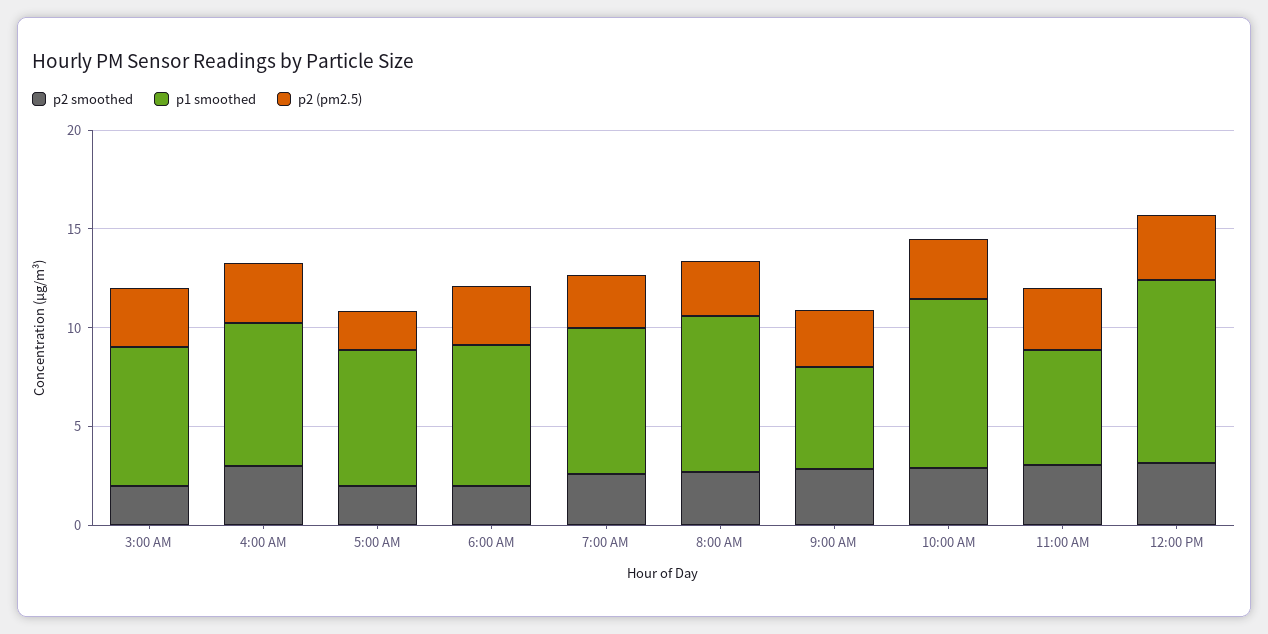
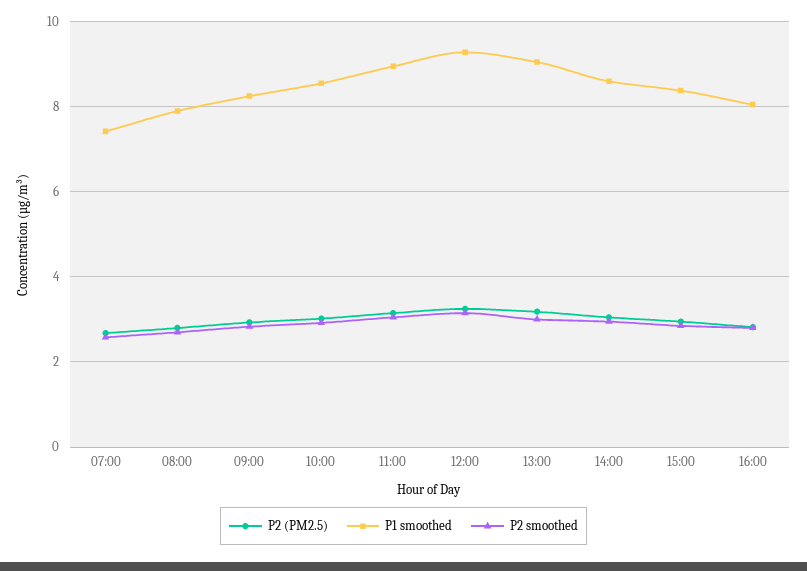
p2 smoothed, 3:00 AM: 2 -> none
p1 smoothed, 3:00 AM: 7 -> none
p2 (pm2.5), 3:00 AM: 3 -> none
p2 smoothed, 4:00 AM: 3 -> none
p1 smoothed, 4:00 AM: 7 -> none
p2 (pm2.5), 4:00 AM: 3 -> none
p2 smoothed, 5:00 AM: 2 -> none
p1 smoothed, 5:00 AM: 7 -> none
p2 (pm2.5), 5:00 AM: 2 -> none
p2 smoothed, 6:00 AM: 2 -> none
p1 smoothed, 6:00 AM: 7 -> none
p2 (pm2.5), 6:00 AM: 3 -> none
p1 smoothed, 9:00 AM: 5 -> 8.2
p1 smoothed, 11:00 AM: 6 -> 9
p2 (pm2.5), 13:00: none -> 3.2
p1 smoothed, 13:00: none -> 9
p2 smoothed, 13:00: none -> 3
p2 (pm2.5), 14:00: none -> 3
p1 smoothed, 14:00: none -> 8.6
p2 smoothed, 14:00: none -> 3
p2 (pm2.5), 15:00: none -> 3
p1 smoothed, 15:00: none -> 8.4
p2 smoothed, 15:00: none -> 2.8
p2 (pm2.5), 16:00: none -> 2.8
p1 smoothed, 16:00: none -> 8
p2 smoothed, 16:00: none -> 2.8

